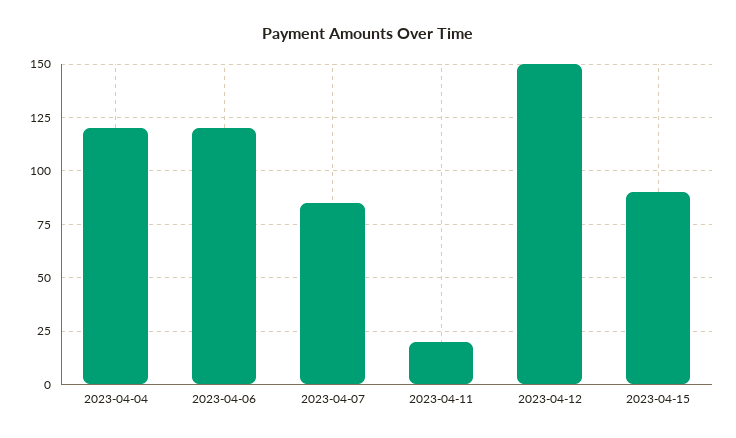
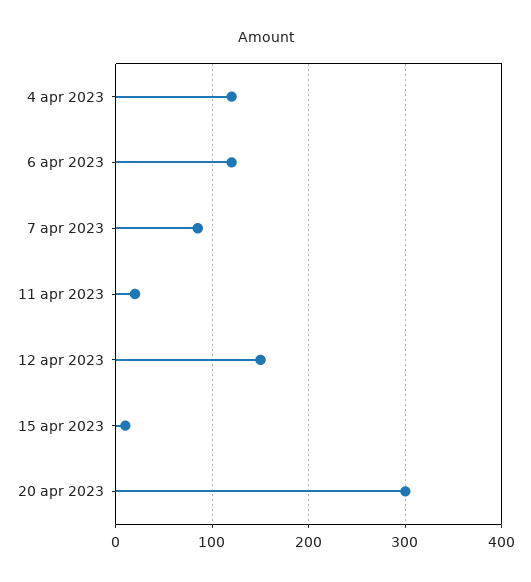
2023-04-15: 90 -> 10
20 apr 2023: none -> 300

